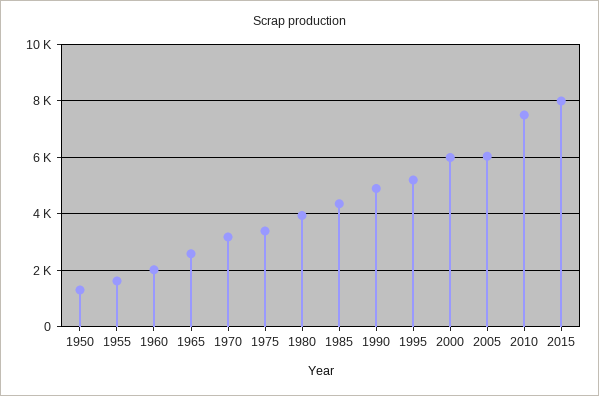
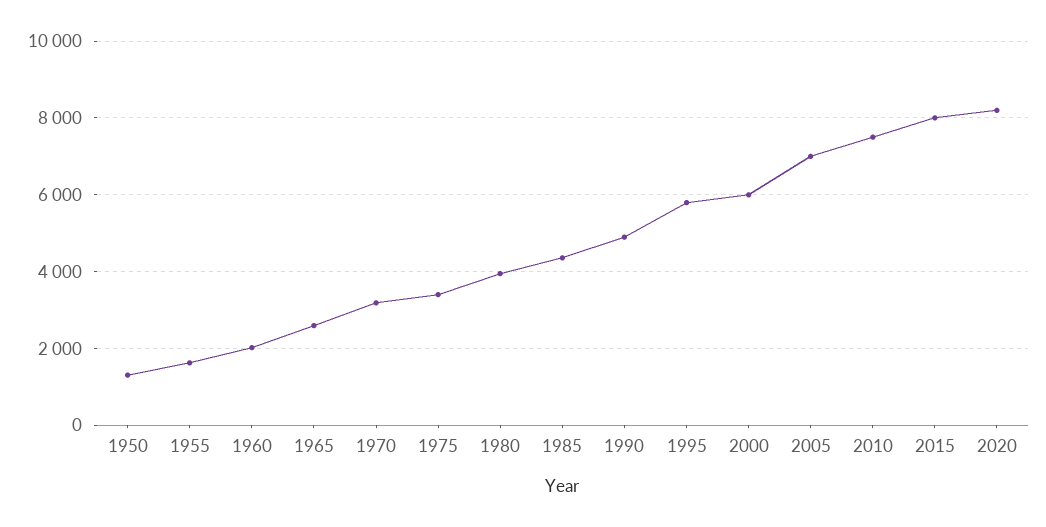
1995: 5250 -> 5800
2005: 6000 -> 7000
2020: none -> 8200

